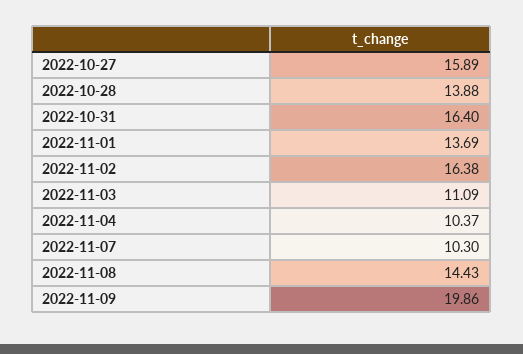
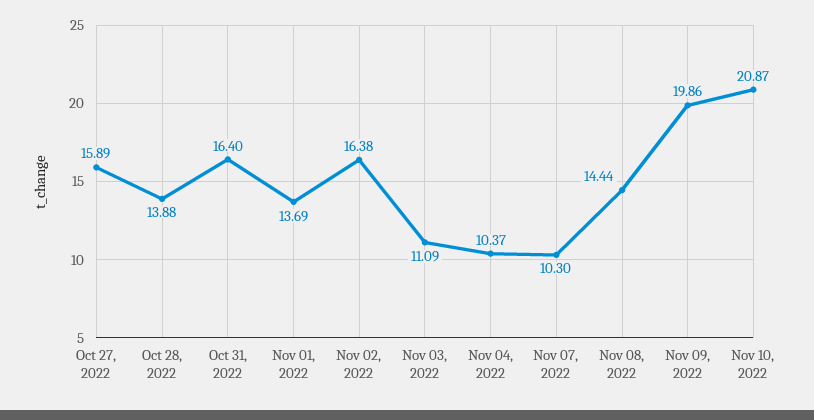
2022-11-08: 14.43 -> 14.44
Nov 10, 2022: none -> 20.87

